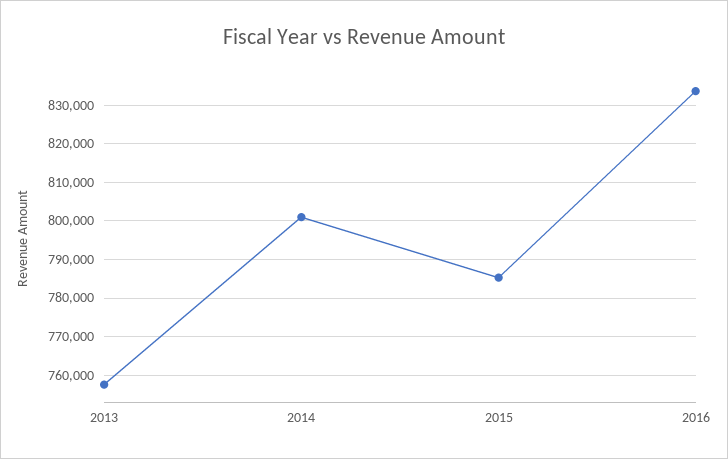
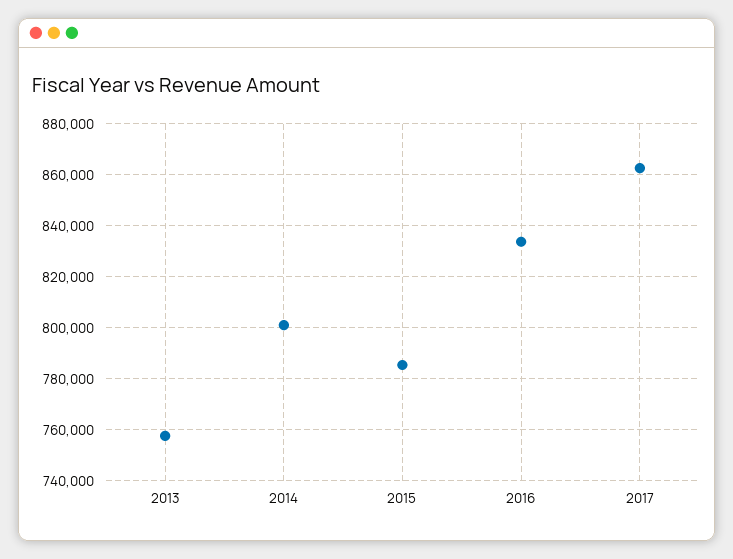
2017: none -> 862500

